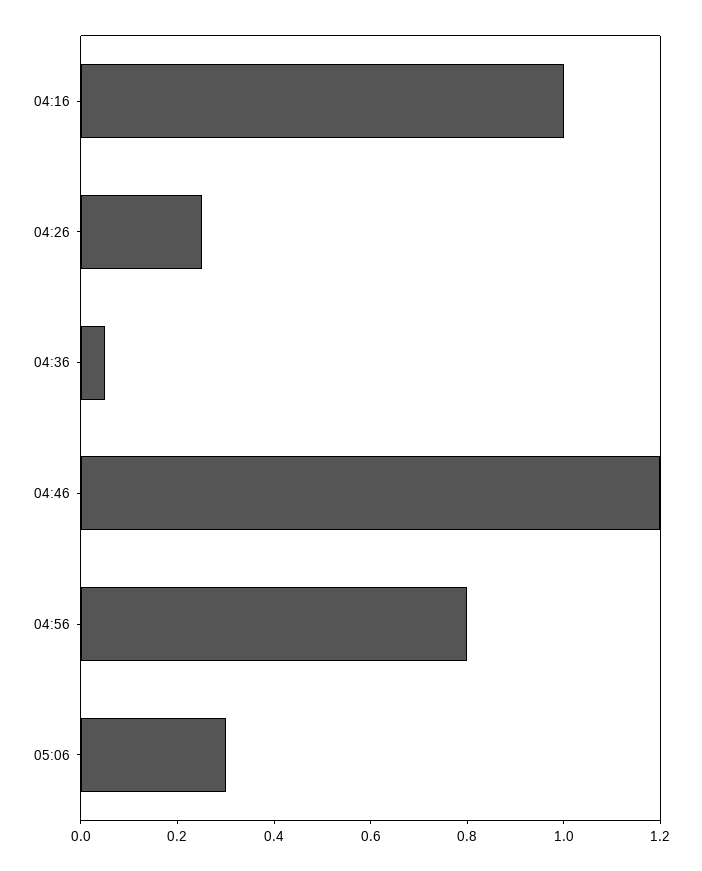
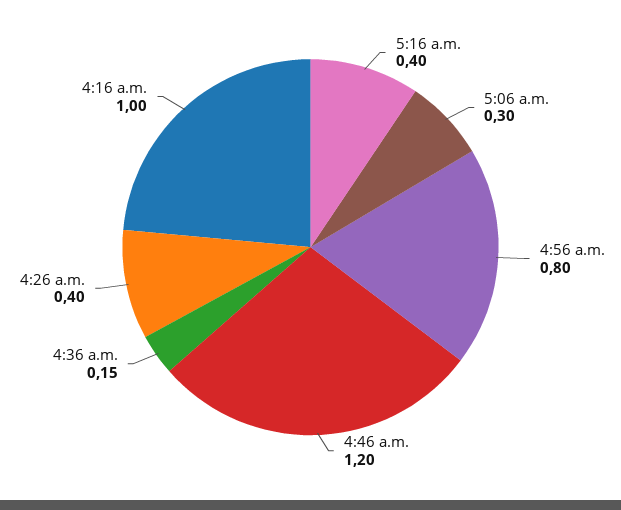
04:26: 0.25 -> 0.4
04:36: 0.05 -> 0.15
5:16 a.m.: none -> 0.4

